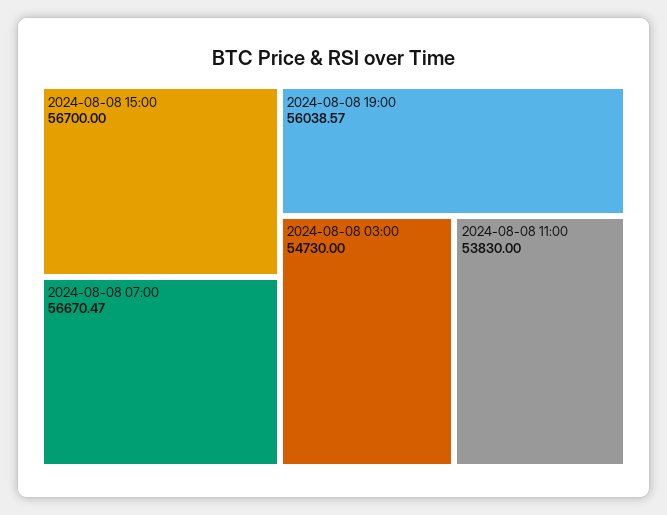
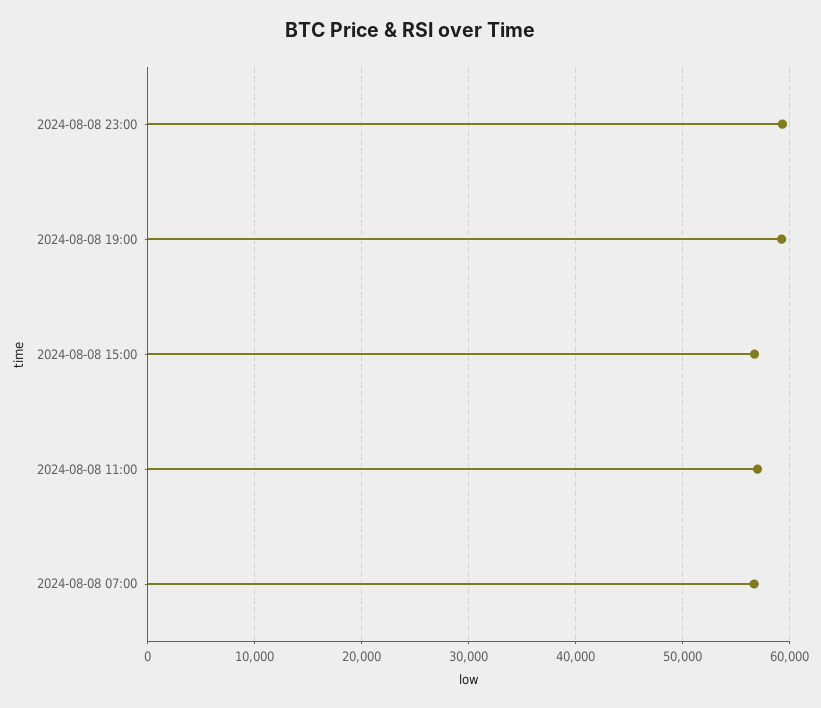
2024-08-08 19:00: 56038.57 -> 59000
2024-08-08 03:00: 54730 -> none
2024-08-08 11:00: 53830 -> 57000
2024-08-08 23:00: none -> 59000

